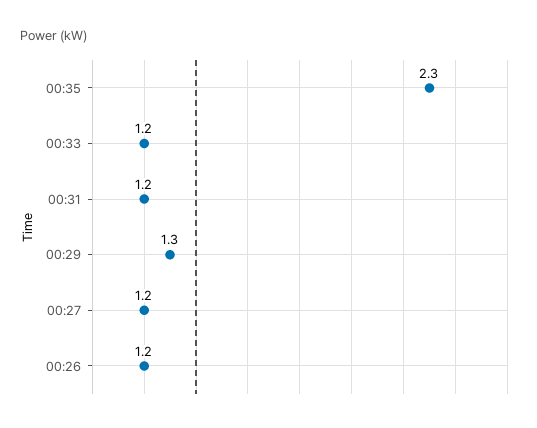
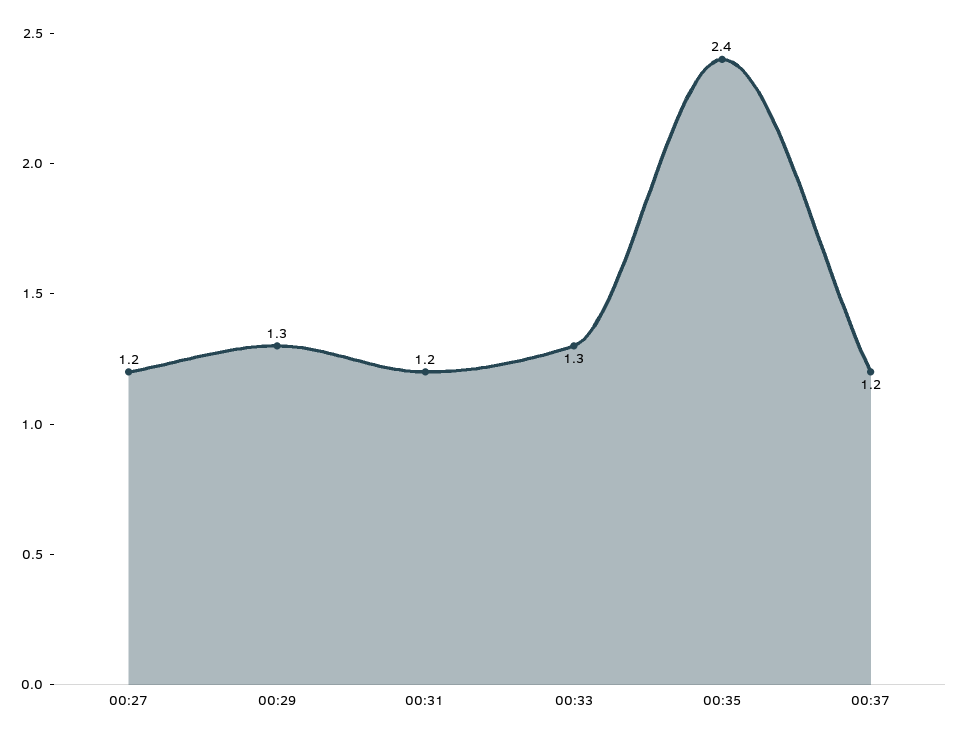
00:35: 2.3 -> 2.4
00:33: 1.2 -> 1.3
00:26: 1.2 -> none
00:37: none -> 1.2

